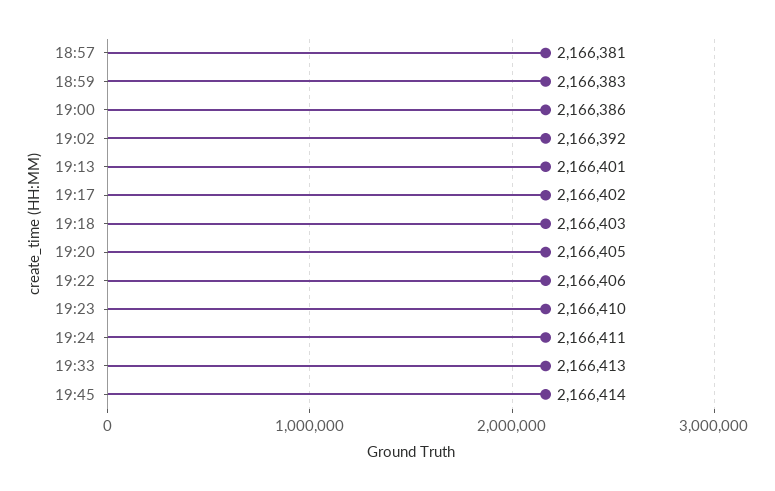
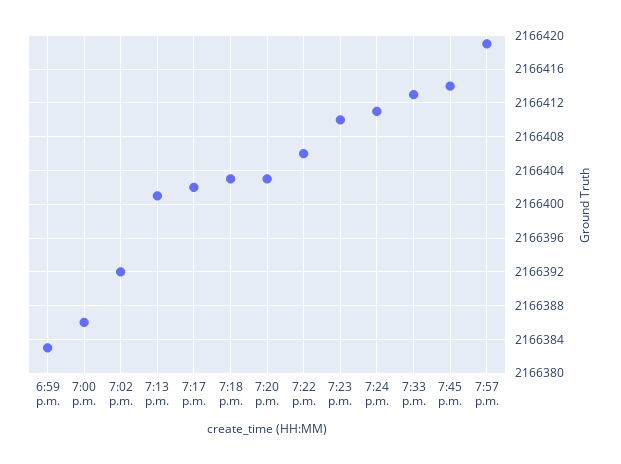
18:57: 2166381 -> none
19:20: 2166405 -> 2166403
7:57 p.m.: none -> 2166419

